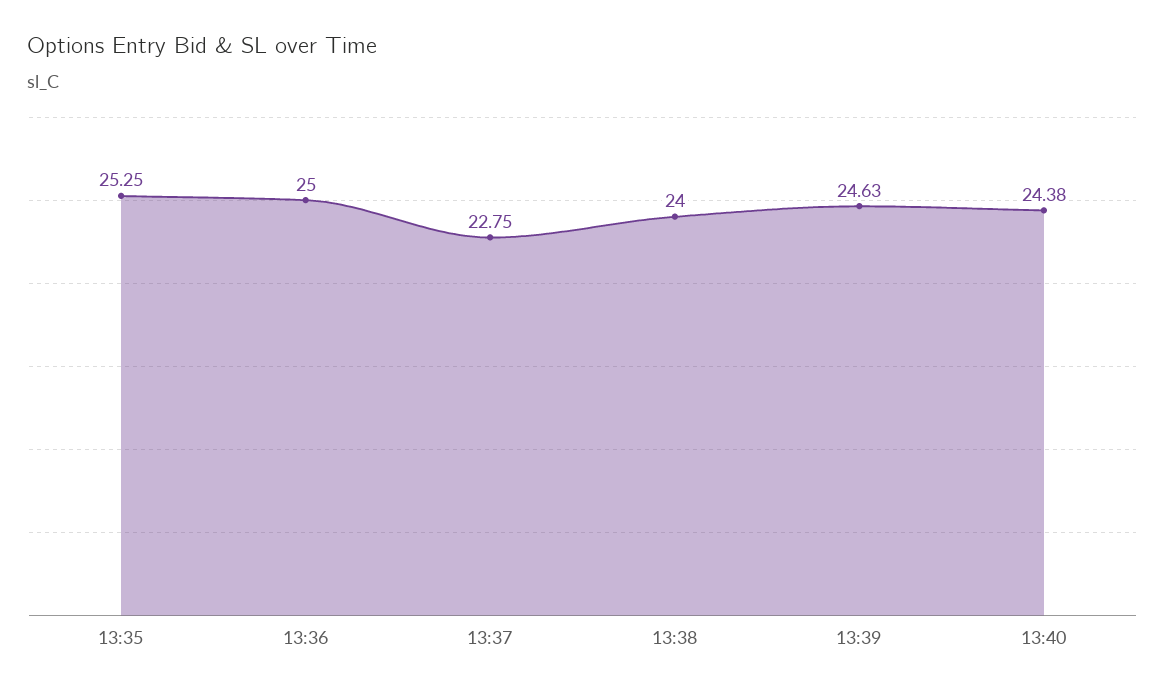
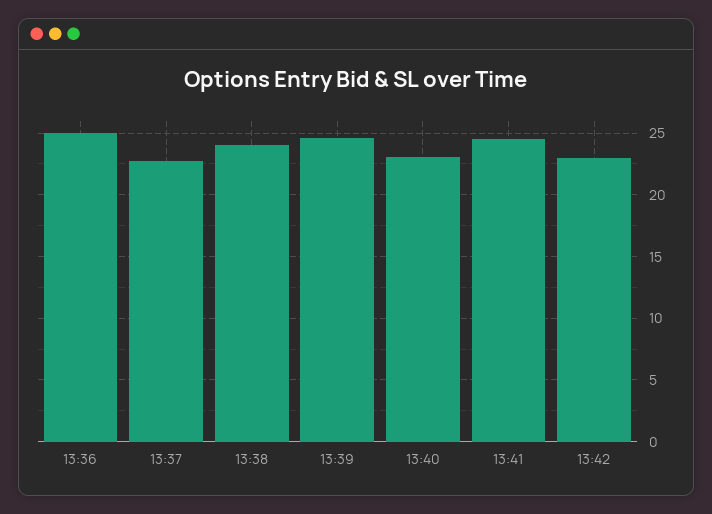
13:35: 25.25 -> none
13:40: 24.38 -> 23
13:41: none -> 24.5
13:42: none -> 23

